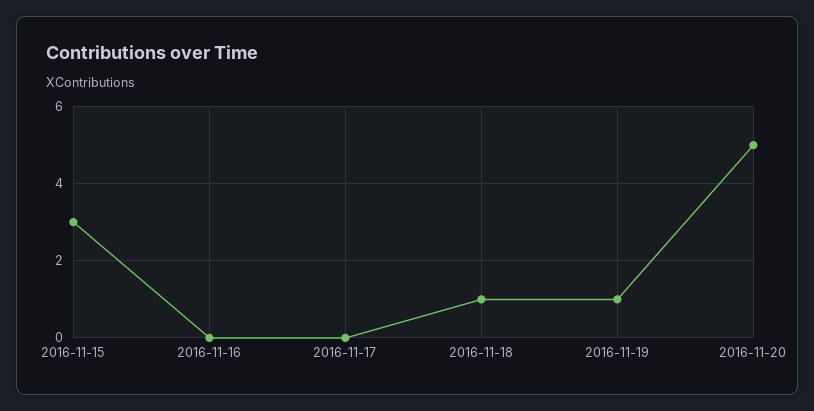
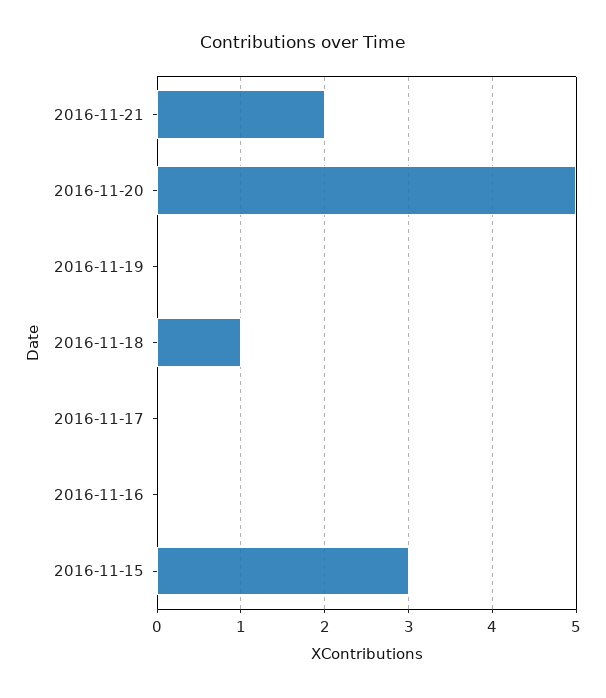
2016-11-19: 1 -> 0
2016-11-21: none -> 2

